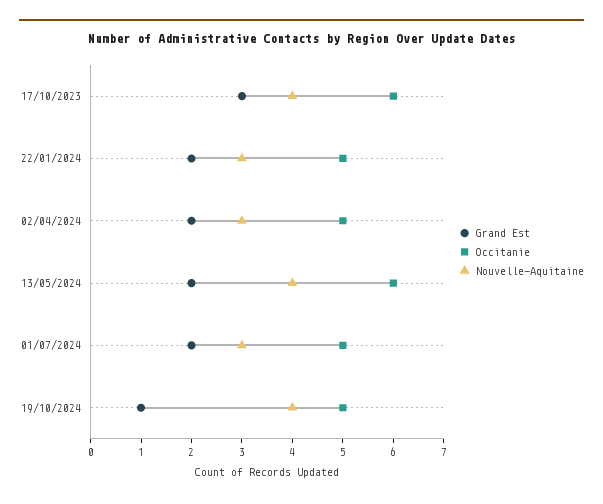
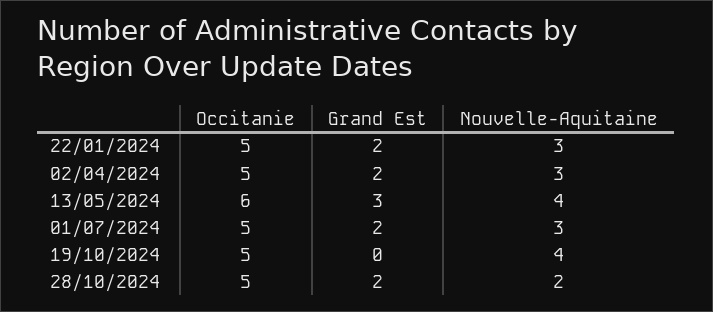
Grand Est, 17/10/2023: 3 -> none
Occitanie, 17/10/2023: 6 -> none
Nouvelle-Aquitaine, 17/10/2023: 4 -> none
Grand Est, 13/05/2024: 2 -> 3
Grand Est, 19/10/2024: 1 -> 0
Occitanie, 28/10/2024: none -> 5
Grand Est, 28/10/2024: none -> 2
Nouvelle-Aquitaine, 28/10/2024: none -> 2

